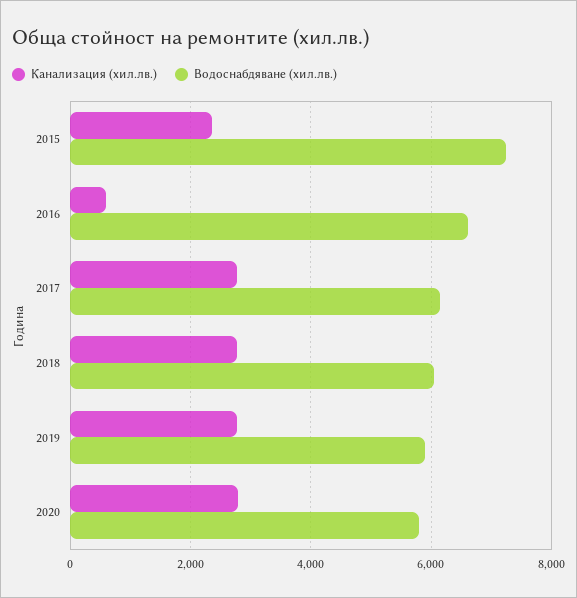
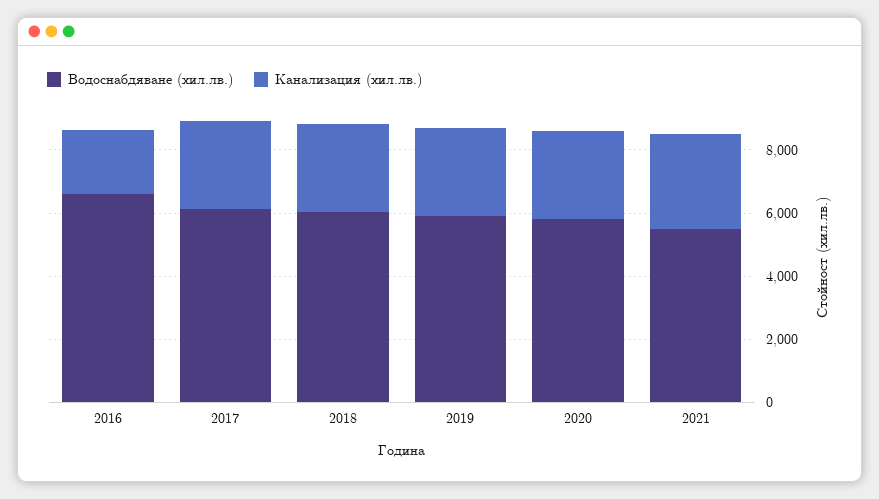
Канализация (хил.лв.), 2015: 2400 -> none
Водоснабдяване (хил.лв.), 2015: 7200 -> none
Канализация (хил.лв.), 2016: 600 -> 2000
Водоснабдяване (хил.лв.), 2021: none -> 5500
Канализация (хил.лв.), 2021: none -> 3000

